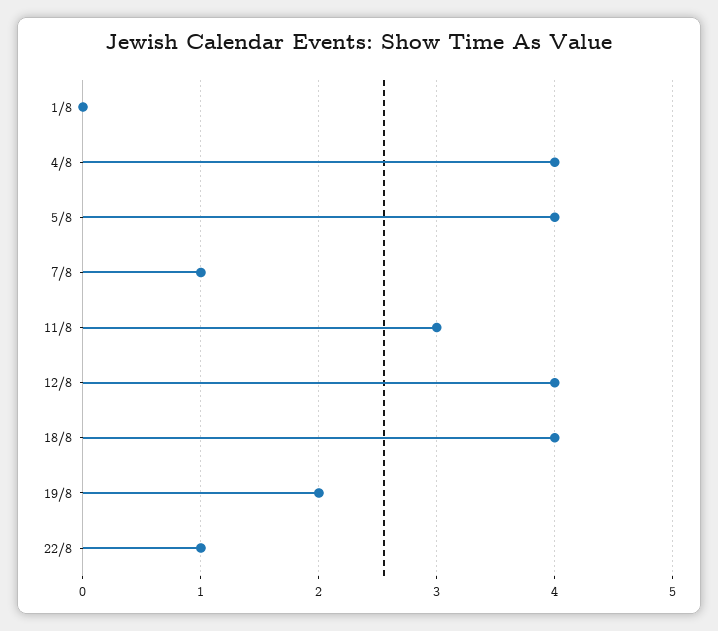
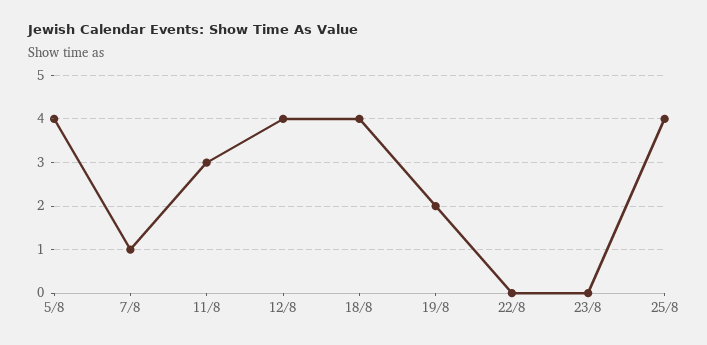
1/8: 0 -> none
4/8: 4 -> none
22/8: 1 -> 0
23/8: none -> 0
25/8: none -> 4

